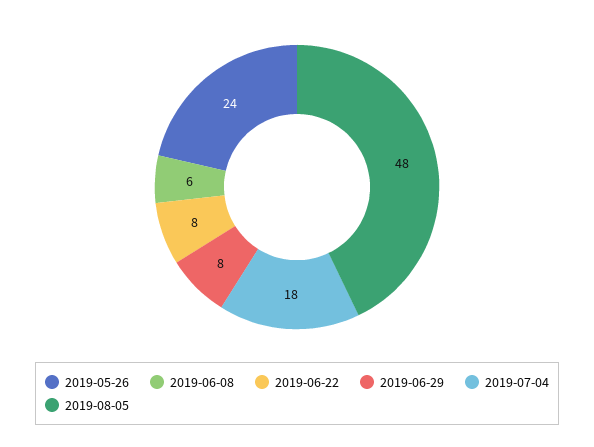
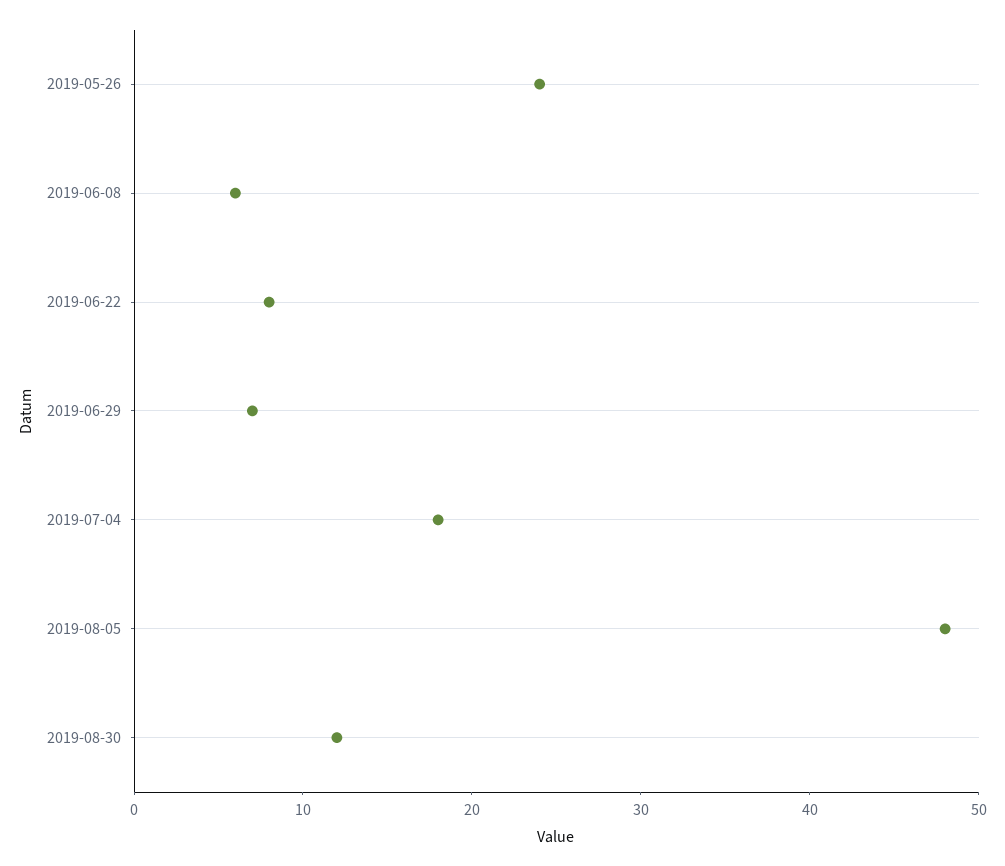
2019-06-29: 8 -> 7
2019-08-30: none -> 12

